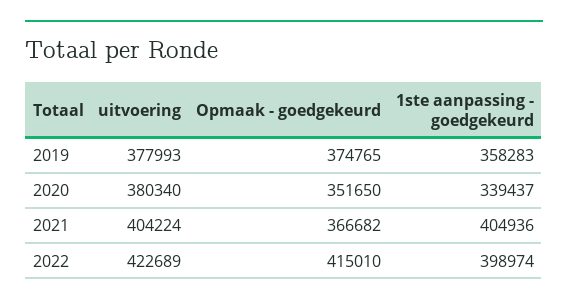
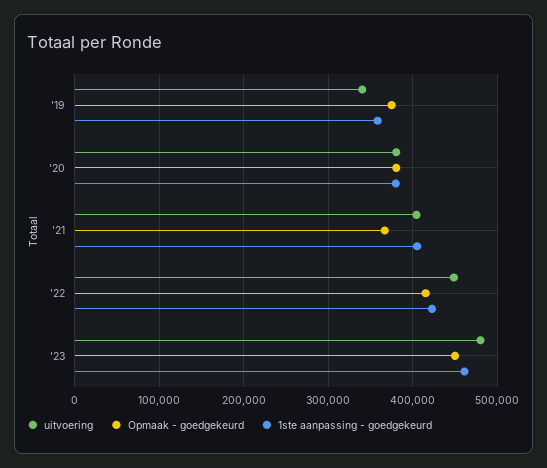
uitvoering, 2019: 377993 -> 340000
Opmaak - goedgekeurd, 2020: 351650 -> 380000
1ste aanpassing - goedgekeurd, 2020: 339437 -> 380000
uitvoering, 2022: 422689 -> 450000
1ste aanpassing - goedgekeurd, 2022: 398974 -> 420000
uitvoering, '23: none -> 480000
Opmaak - goedgekeurd, '23: none -> 450000
1ste aanpassing - goedgekeurd, '23: none -> 460000

